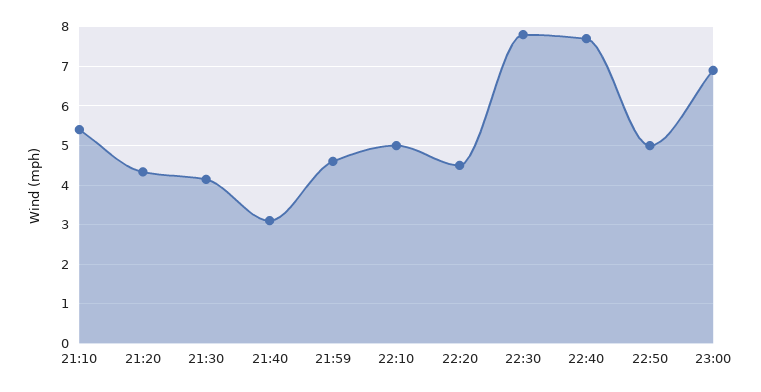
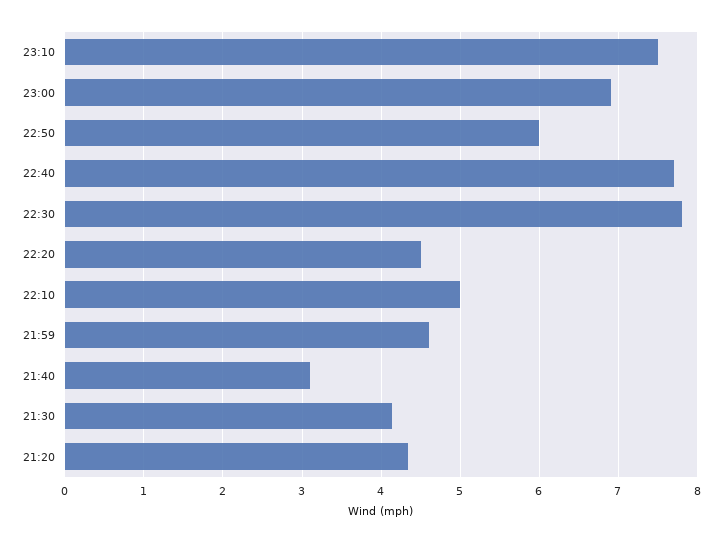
21:10: 5.4 -> none
22:50: 5 -> 6
23:10: none -> 7.5

